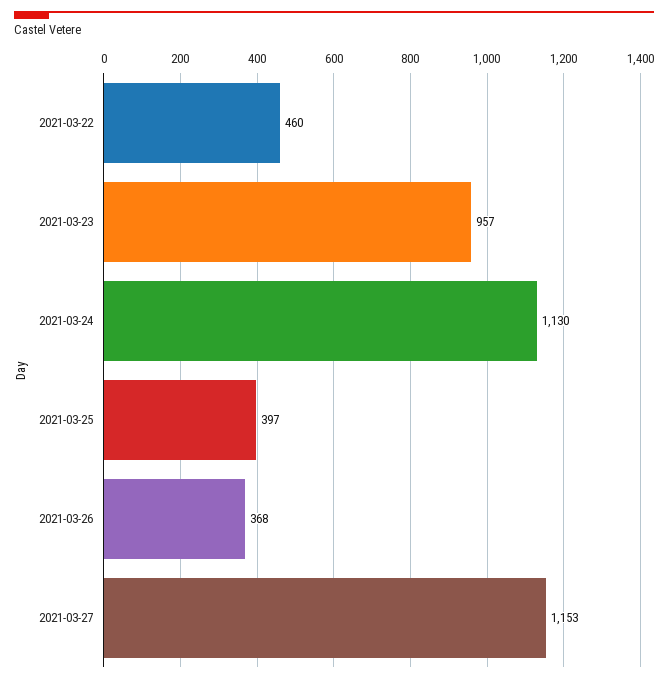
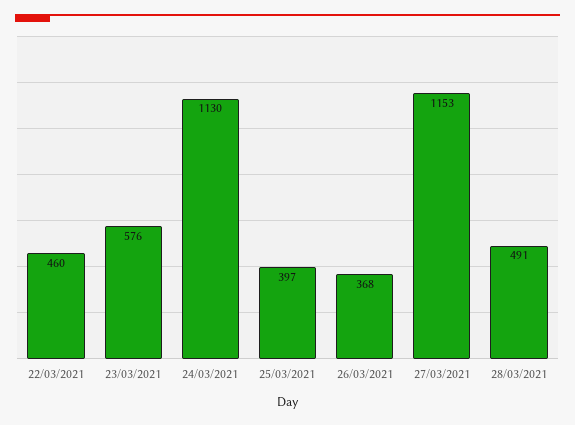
2021-03-23: 957 -> 576
28/03/2021: none -> 491

